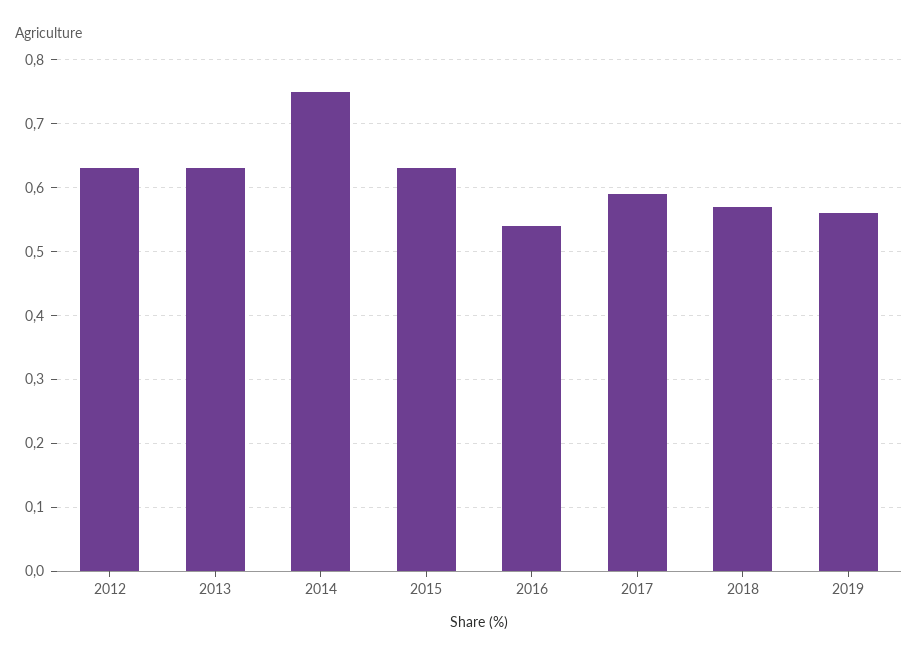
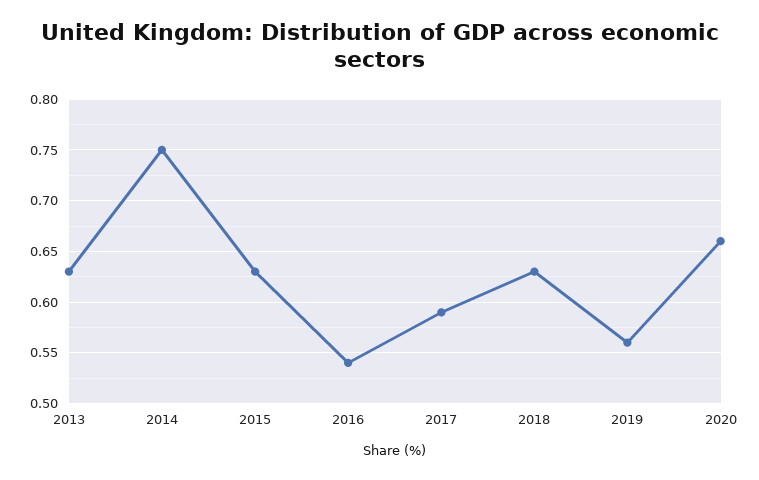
2012: 0.63 -> none
2018: 0.57 -> 0.63
2020: none -> 0.66

